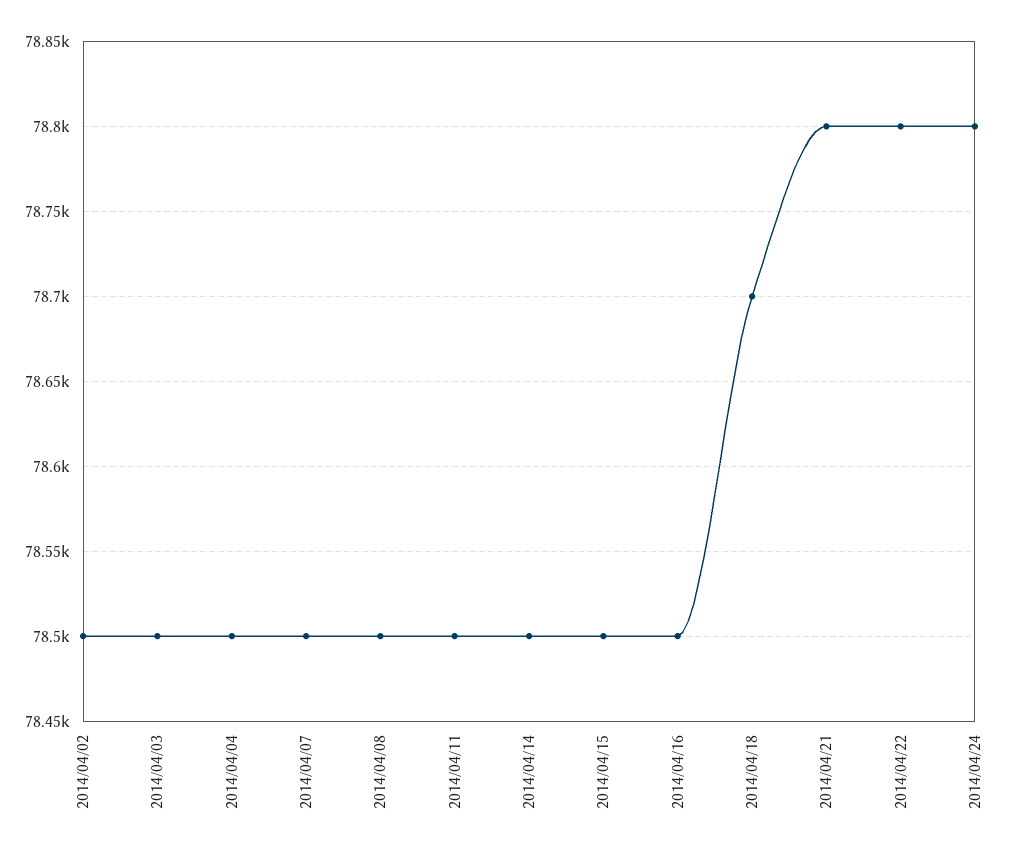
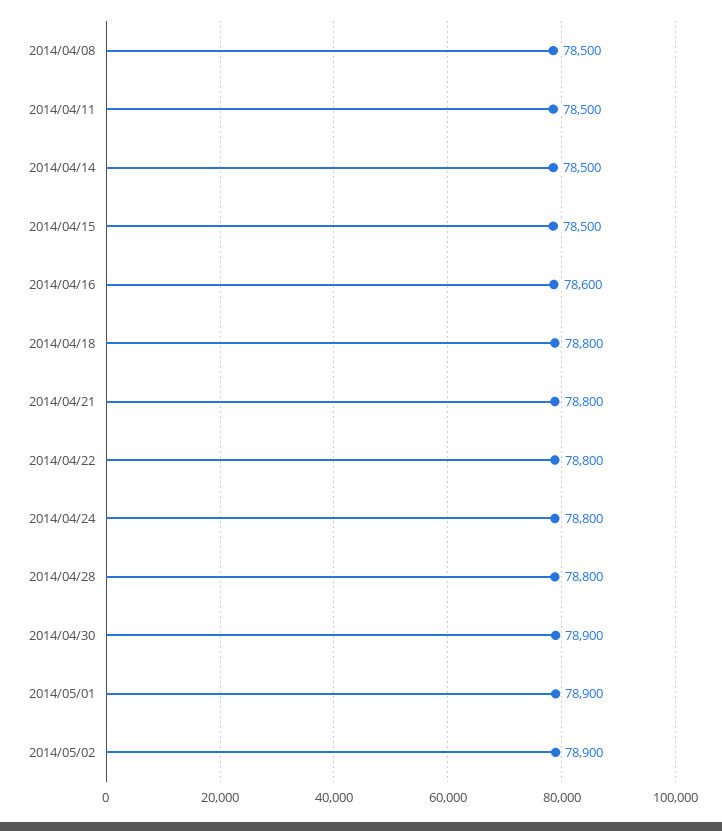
2014/04/02: 78500 -> none
2014/04/03: 78500 -> none
2014/04/04: 78500 -> none
2014/04/07: 78500 -> none
2014/04/16: 78500 -> 78600
2014/04/18: 78700 -> 78800
2014/04/28: none -> 78800
2014/04/30: none -> 78900
2014/05/01: none -> 78900
2014/05/02: none -> 78900

